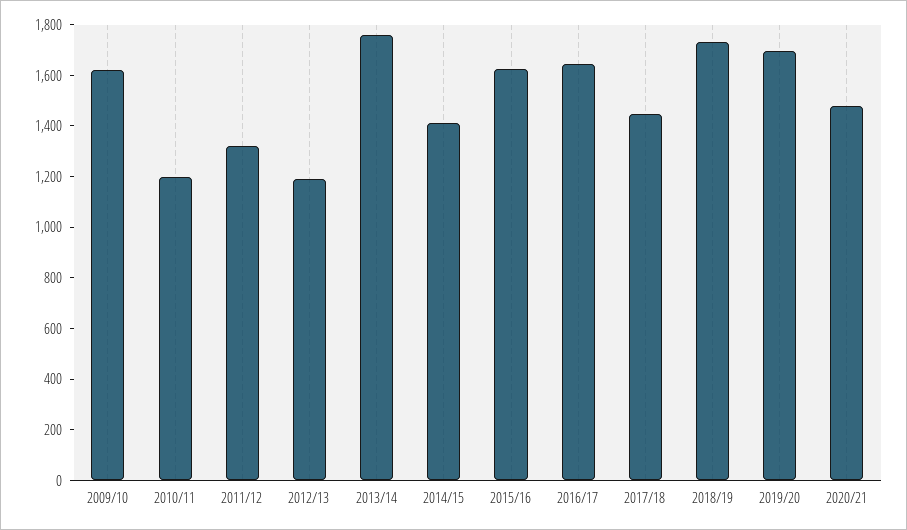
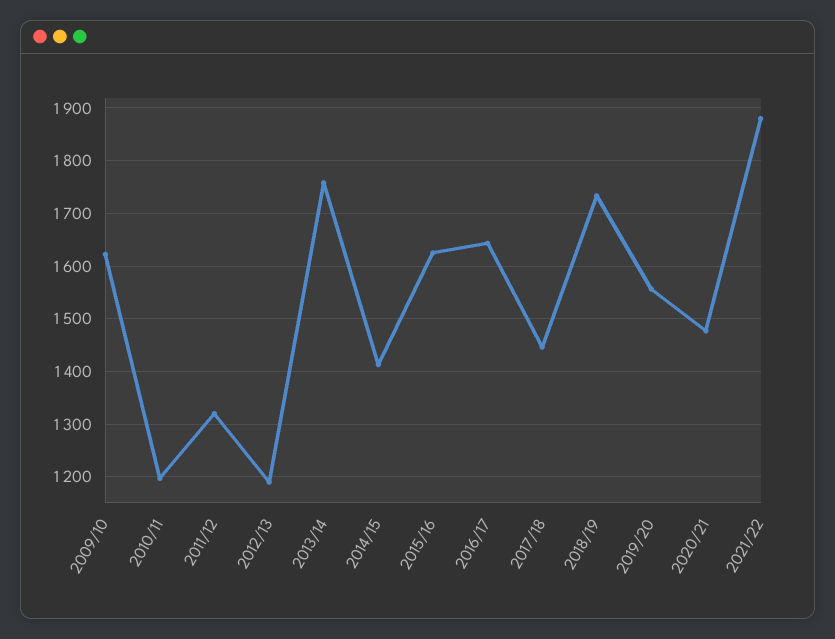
2019/20: 1700 -> 1560
2021/22: none -> 1880

